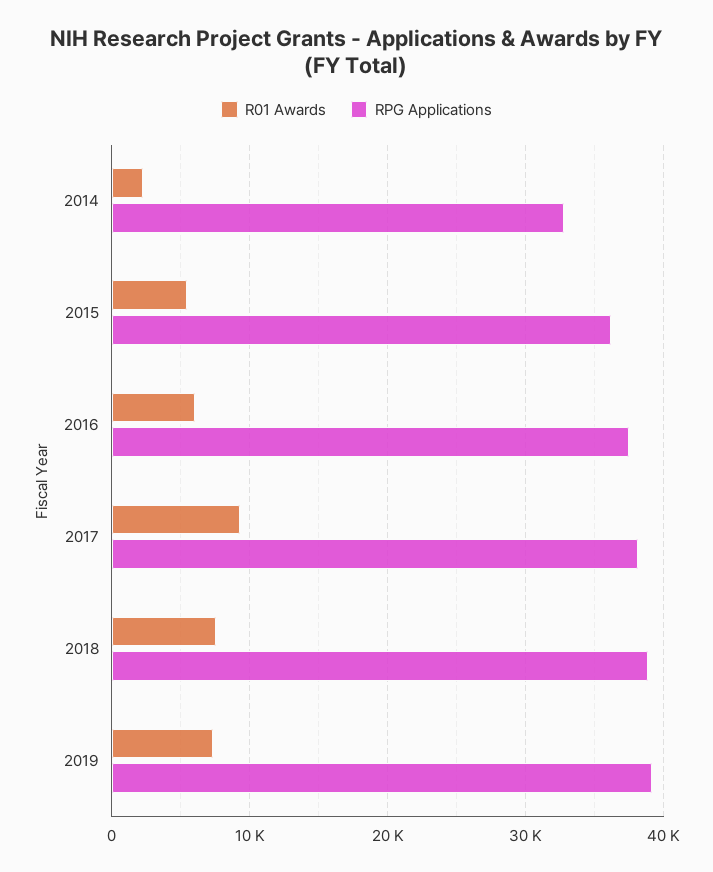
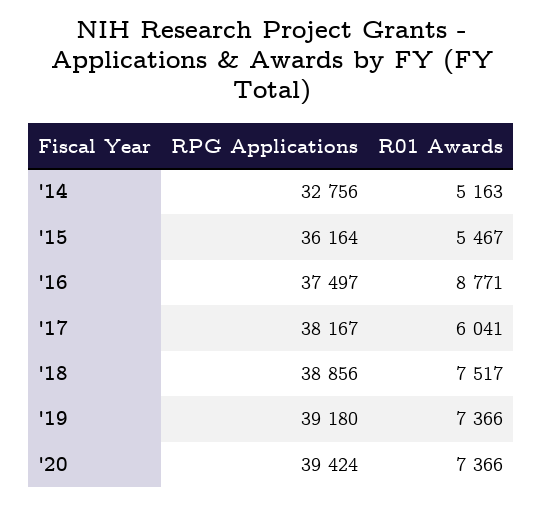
R01 Awards, 2014: 2000 -> 5163
R01 Awards, 2016: 6000 -> 8771
R01 Awards, 2017: 9000 -> 6041
RPG Applications, '20: none -> 39424
R01 Awards, '20: none -> 7366

